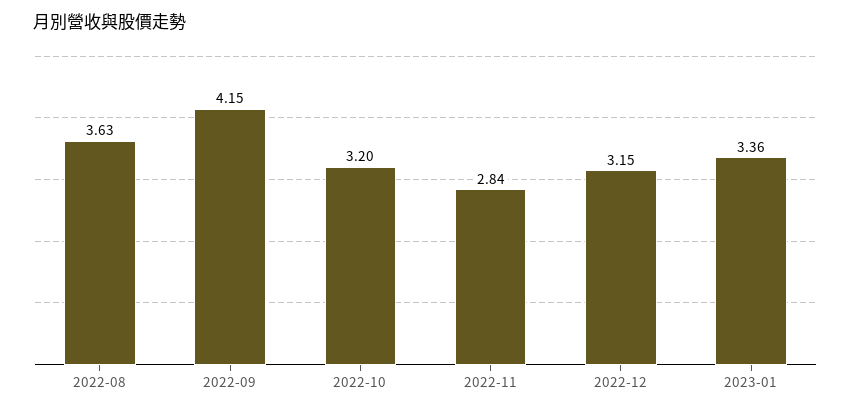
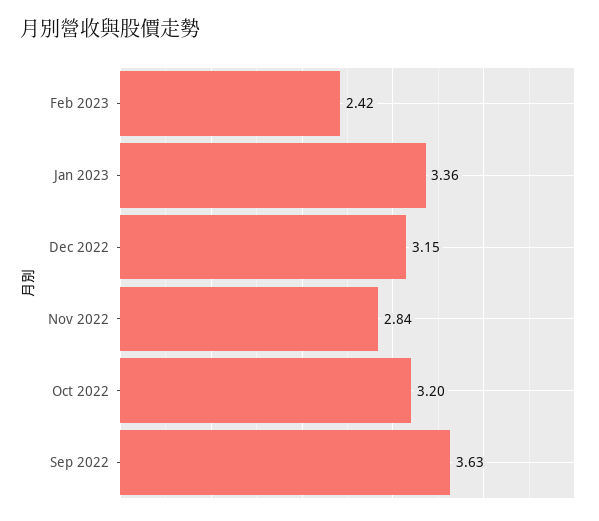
2022-08: 3.63 -> none
2022-09: 4.15 -> 3.63
Feb 2023: none -> 2.42

